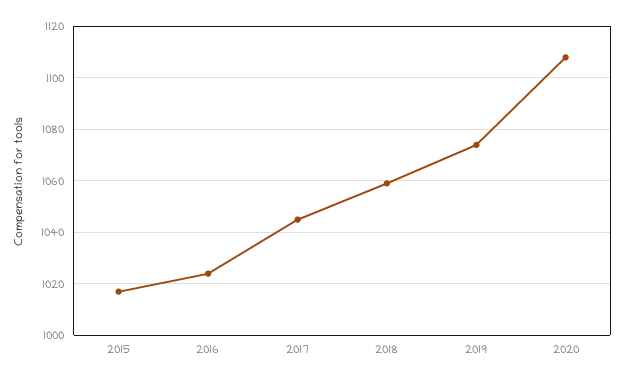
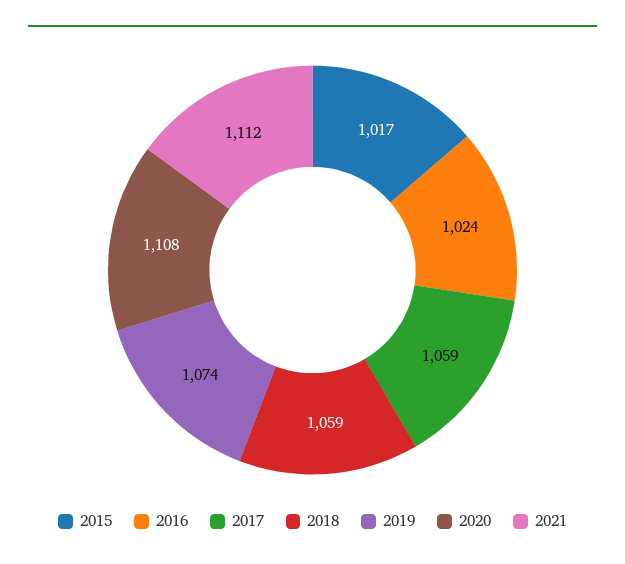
2017: 1045 -> 1059
2021: none -> 1112

